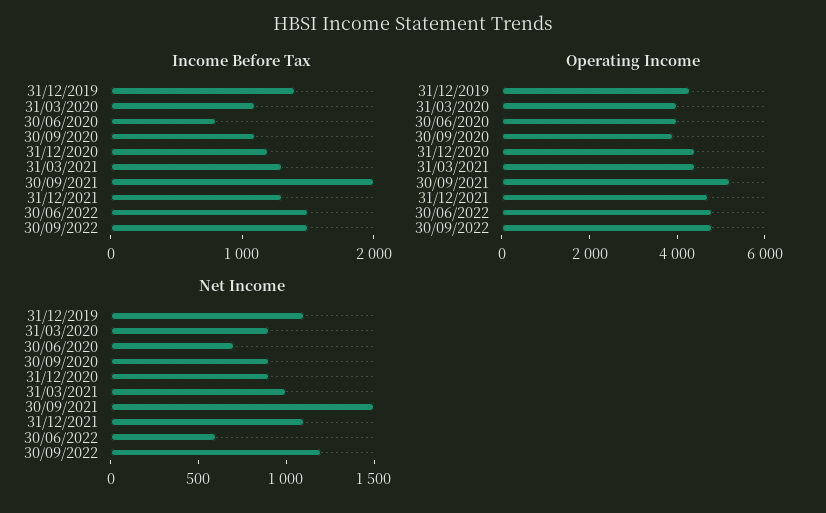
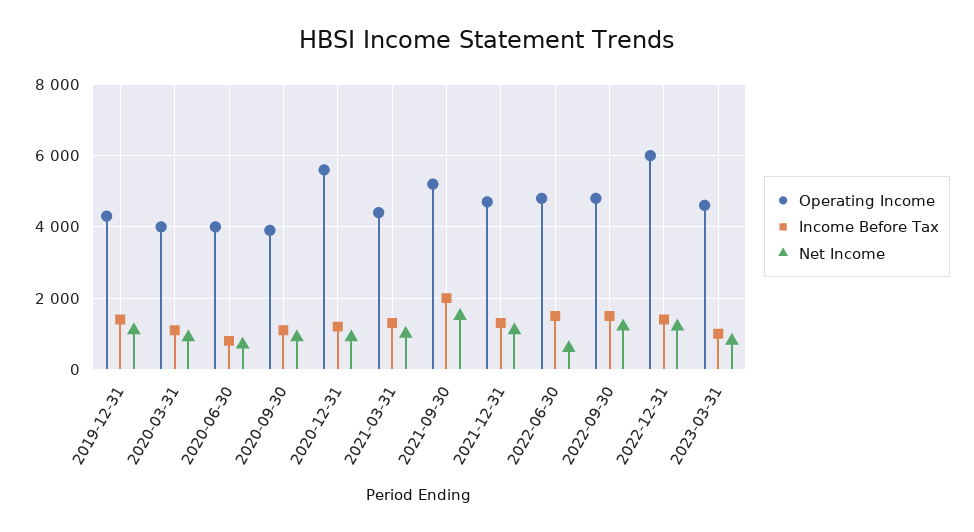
Operating Income, 31/12/2020: 4500 -> 5600
Operating Income, 2022-12-31: none -> 6000
Income Before Tax, 2022-12-31: none -> 1400
Net Income, 2022-12-31: none -> 1200
Operating Income, 2023-03-31: none -> 4600
Income Before Tax, 2023-03-31: none -> 1000
Net Income, 2023-03-31: none -> 800

